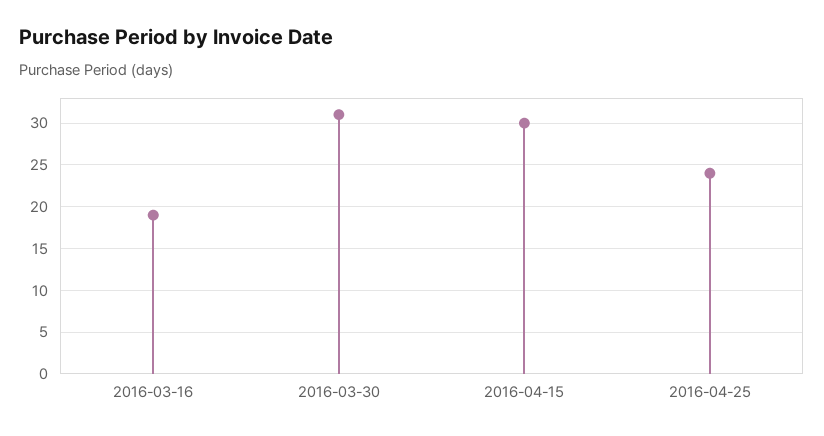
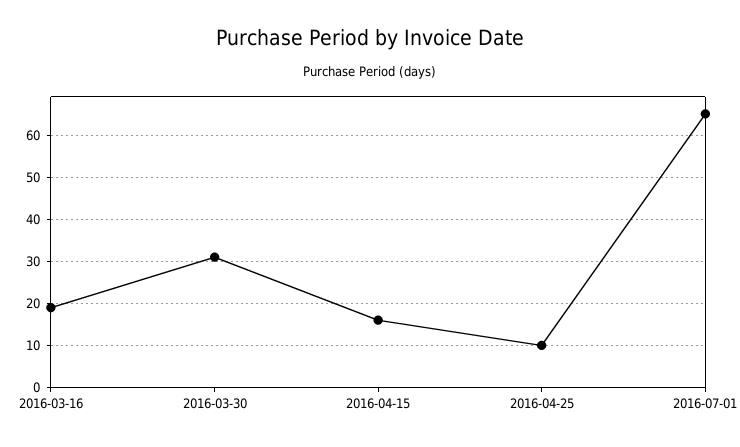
2016-04-15: 30 -> 15
2016-04-25: 24 -> 10
2016-07-01: none -> 65

